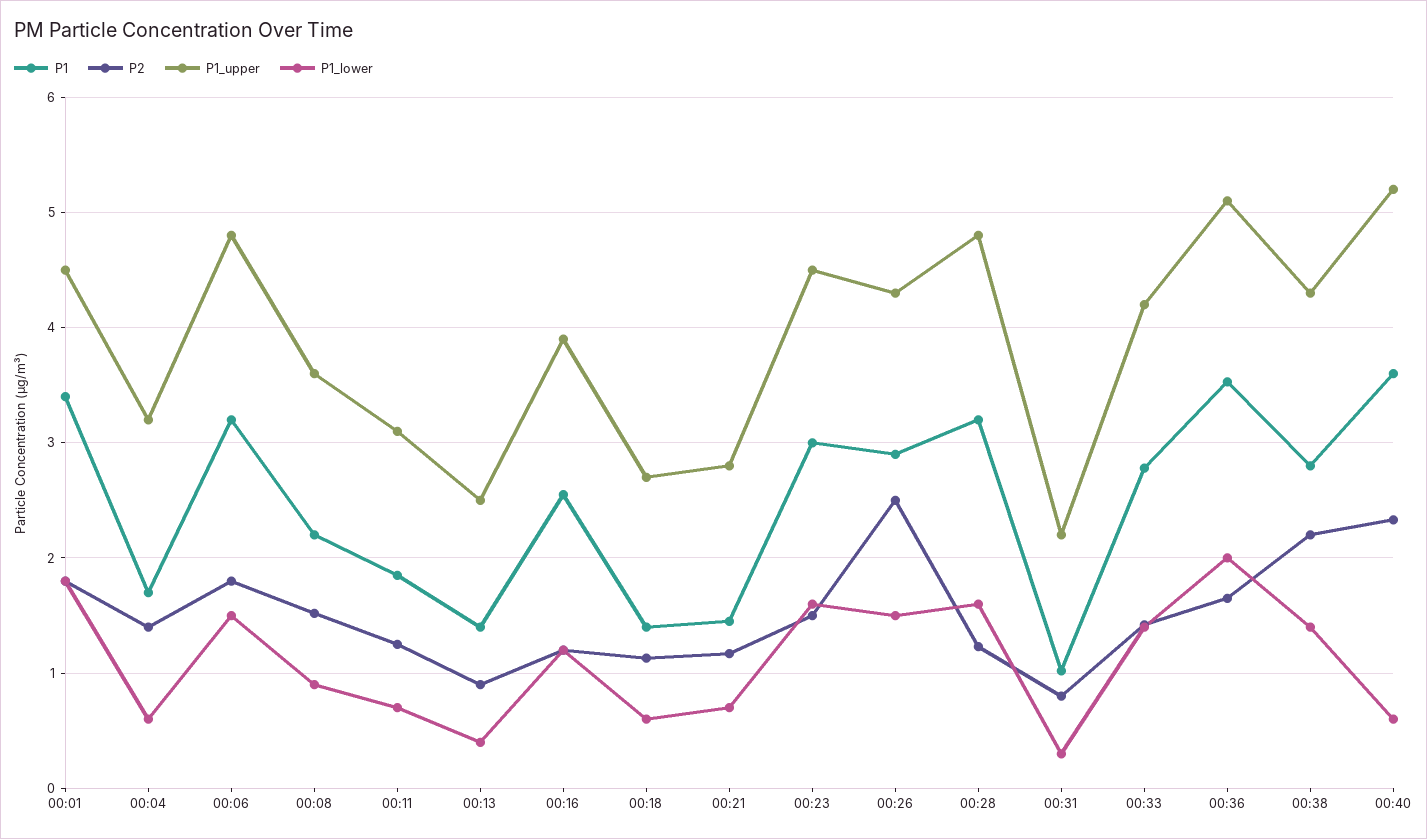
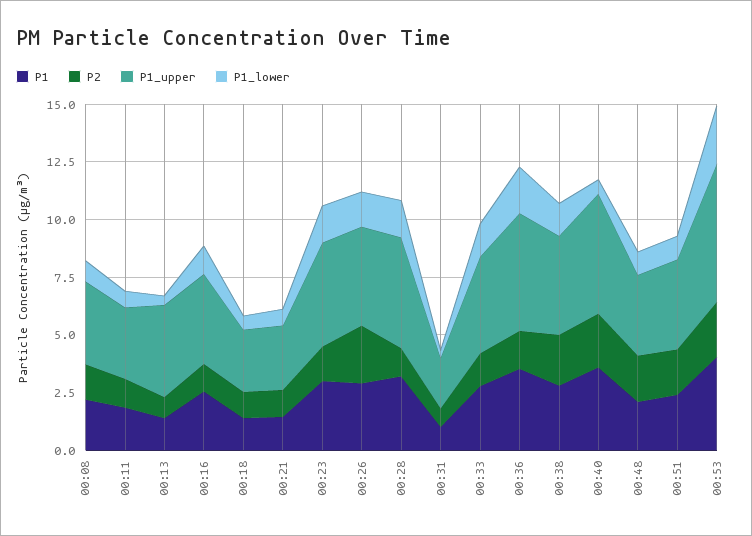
P1, 00:01: 3.4 -> none
P2, 00:01: 1.8 -> none
P1_upper, 00:01: 4.5 -> none
P1_lower, 00:01: 1.8 -> none
P1, 00:04: 1.7 -> none
P2, 00:04: 1.4 -> none
P1_upper, 00:04: 3.2 -> none
P1_lower, 00:04: 0.6 -> none
P1, 00:06: 3.2 -> none
P2, 00:06: 1.8 -> none
P1_upper, 00:06: 4.8 -> none
P1_lower, 00:06: 1.5 -> none
P1_upper, 00:13: 2.5 -> 4
P1, 00:48: none -> 2
P2, 00:48: none -> 2
P1_upper, 00:48: none -> 3.5
P1_lower, 00:48: none -> 1
P1, 00:51: none -> 2.5
P2, 00:51: none -> 2
P1_upper, 00:51: none -> 4
P1_lower, 00:51: none -> 1
P1, 00:53: none -> 4
P2, 00:53: none -> 2.5
P1_upper, 00:53: none -> 6
P1_lower, 00:53: none -> 2.5

